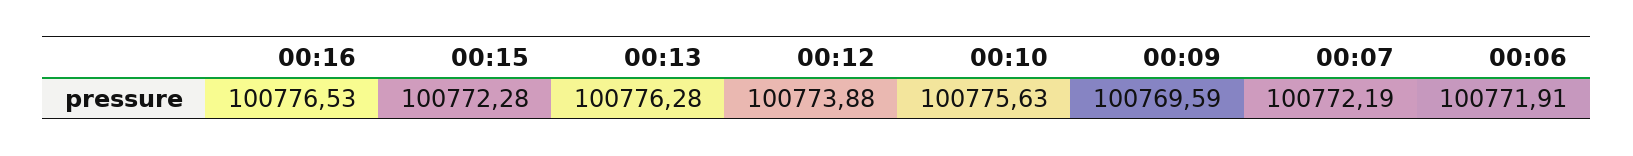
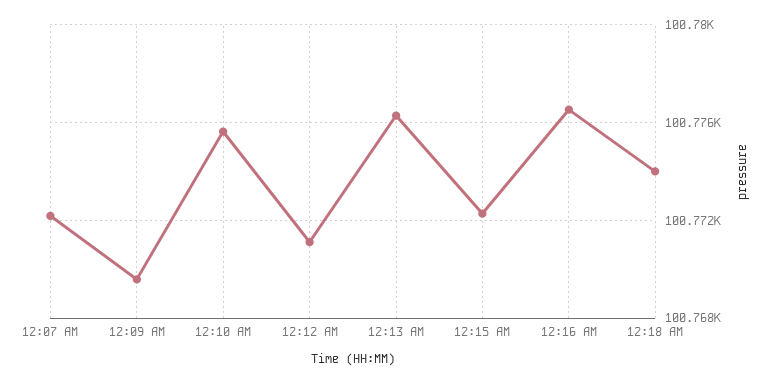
00:12: 100773.88 -> 100771
00:06: 100771.91 -> none
12:18 AM: none -> 100774

